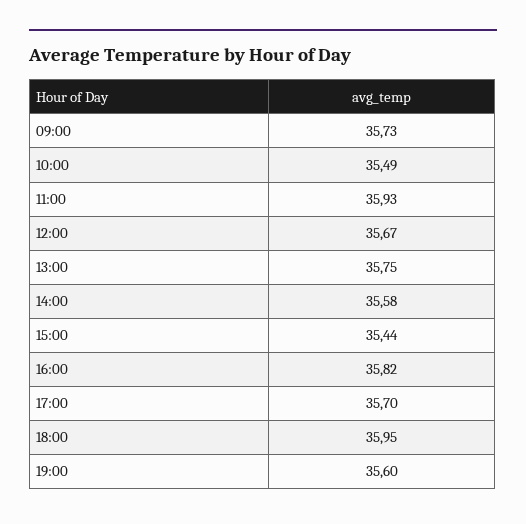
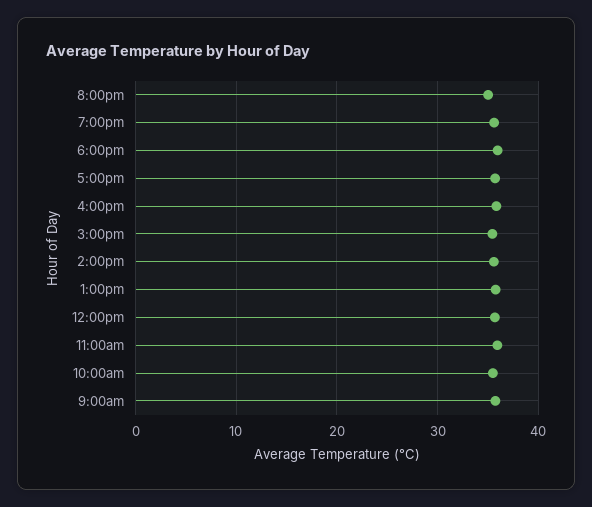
8:00pm: none -> 35

